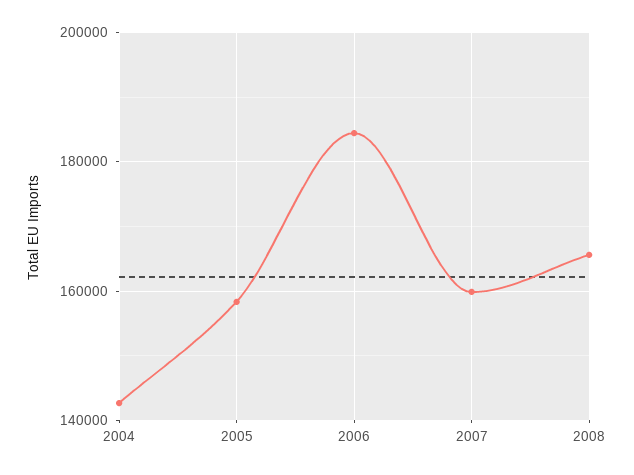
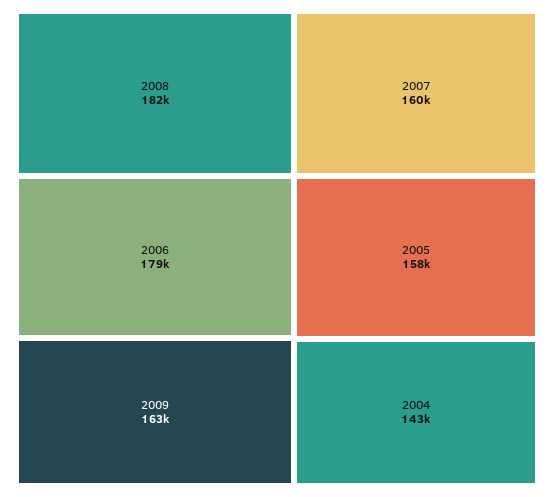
2006: 184000 -> 179000
2008: 166000 -> 182000
2009: none -> 163000

